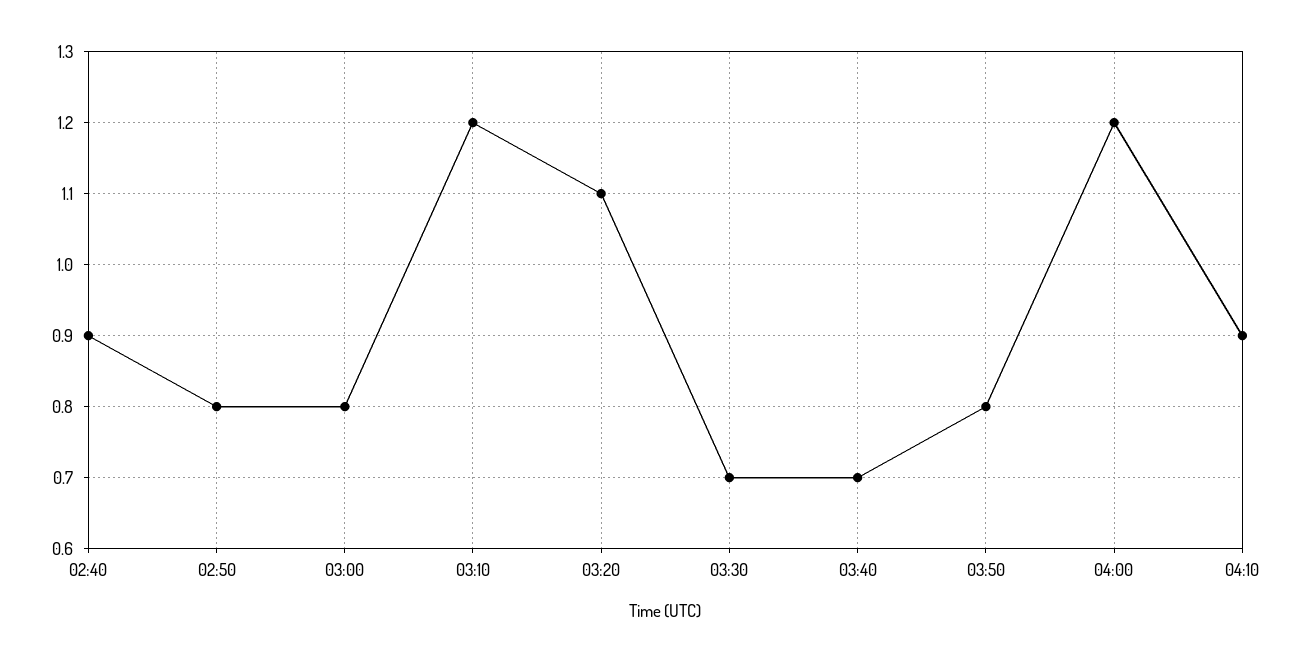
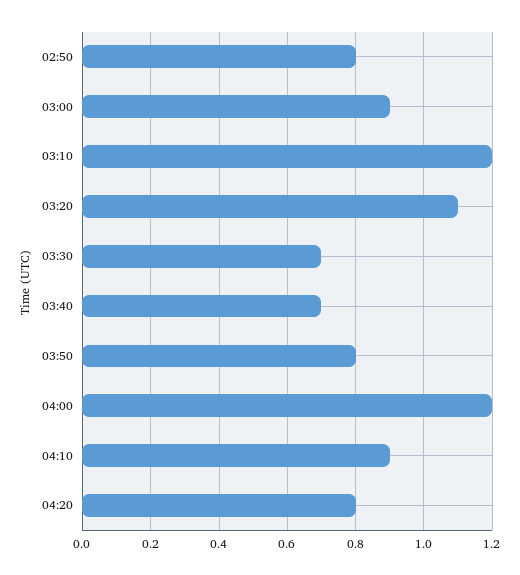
02:40: 0.9 -> none
03:00: 0.8 -> 0.9
04:20: none -> 0.8

